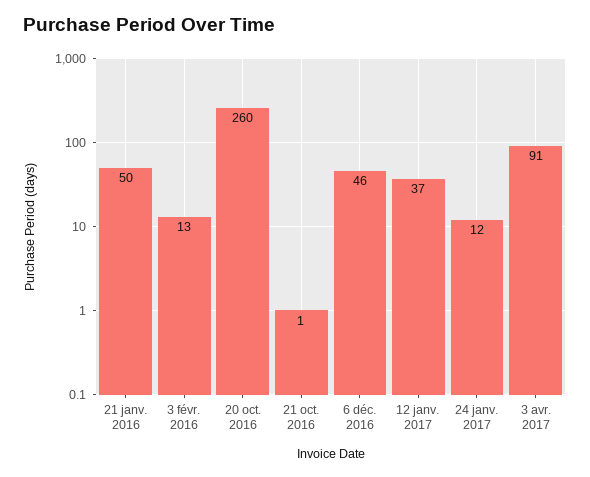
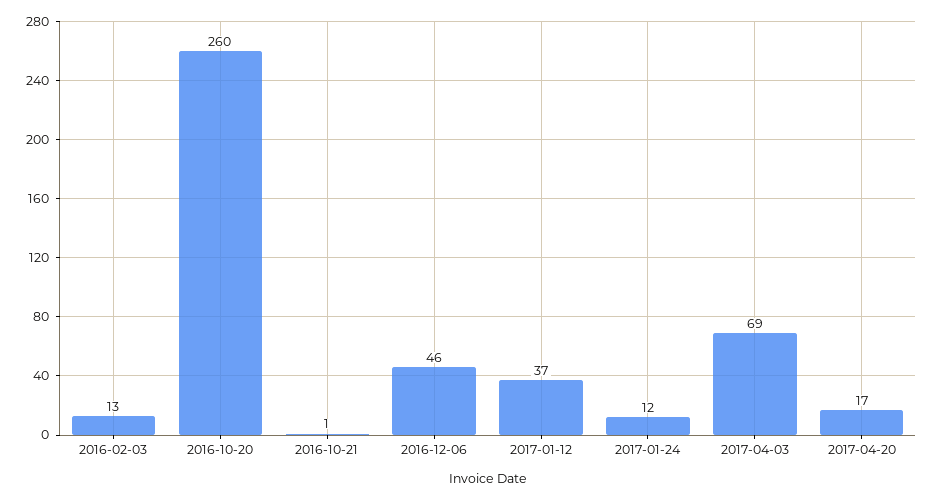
21 janv. 2016: 50 -> none
3 avr. 2017: 91 -> 69
2017-04-20: none -> 17

